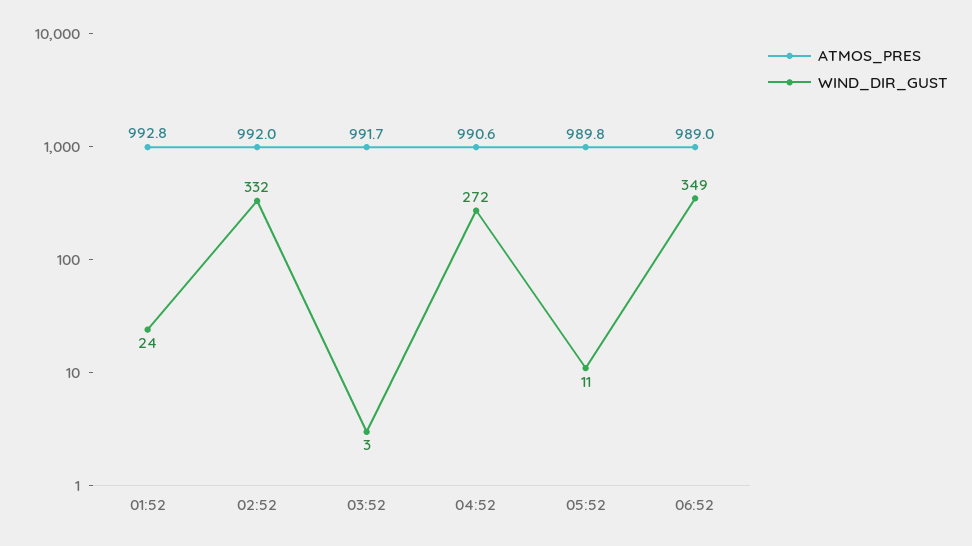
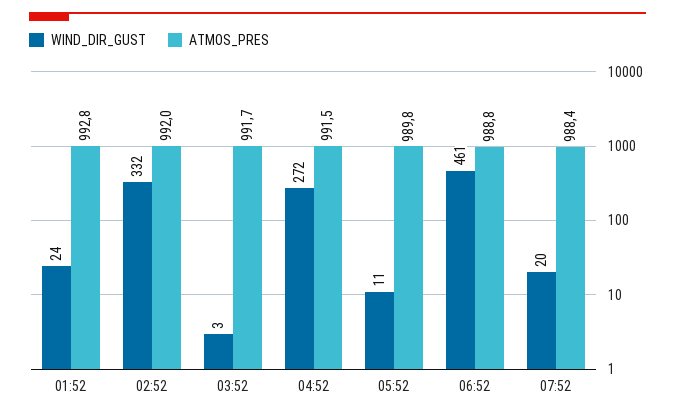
ATMOS_PRES, 04:52: 990.6 -> 991.5
ATMOS_PRES, 06:52: 989 -> 988.8
WIND_DIR_GUST, 06:52: 349 -> 461
WIND_DIR_GUST, 07:52: none -> 20
ATMOS_PRES, 07:52: none -> 988.4

